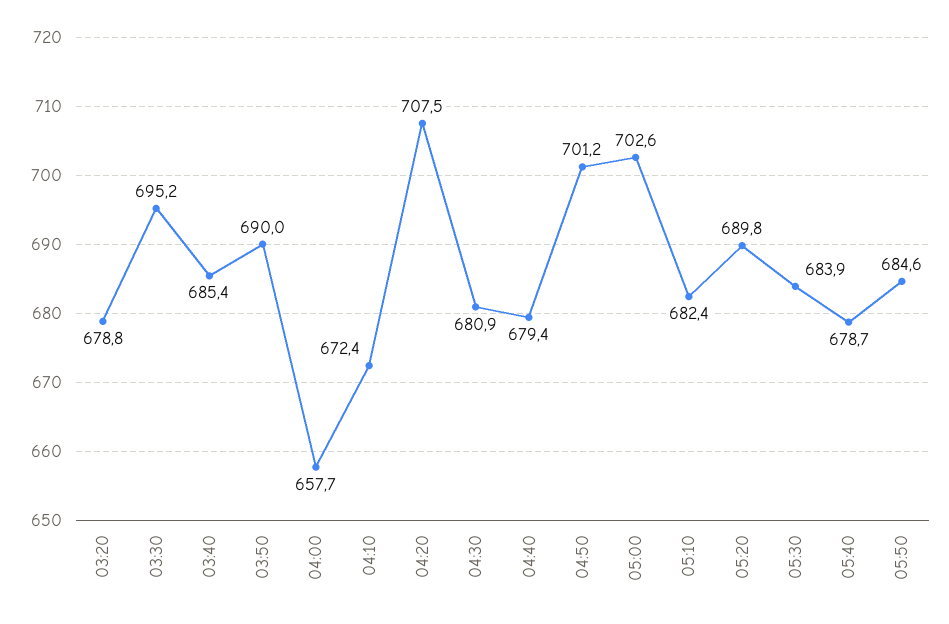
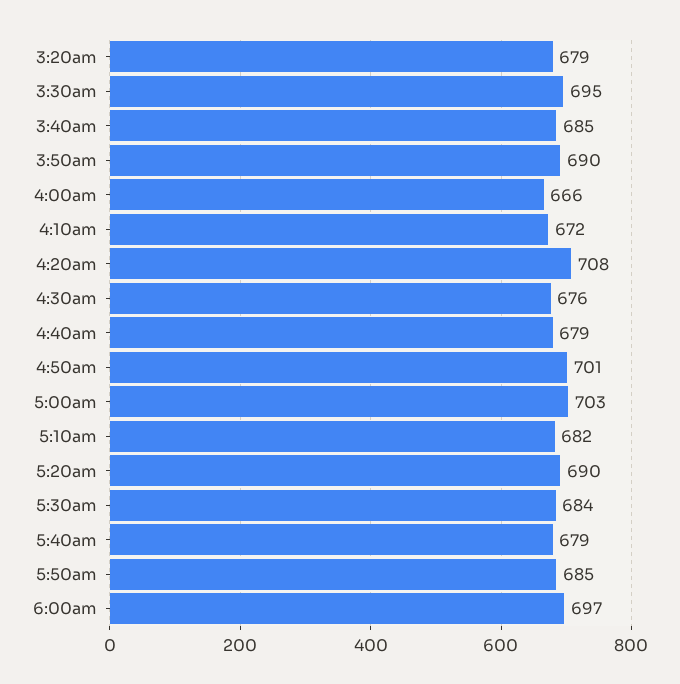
04:00: 657.7 -> 666
04:30: 680.9 -> 676
6:00am: none -> 697

